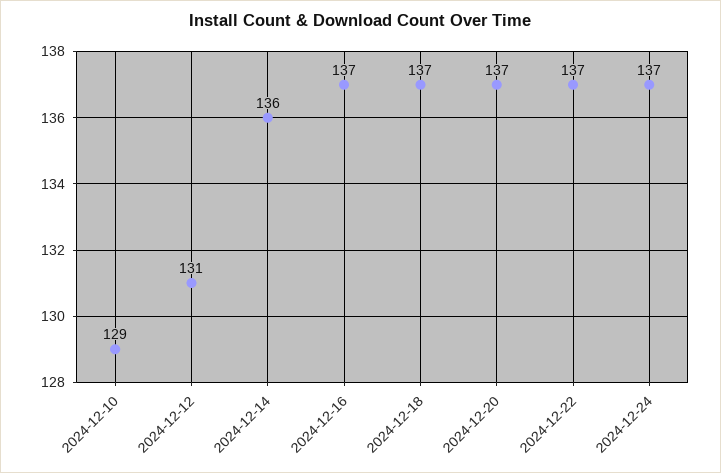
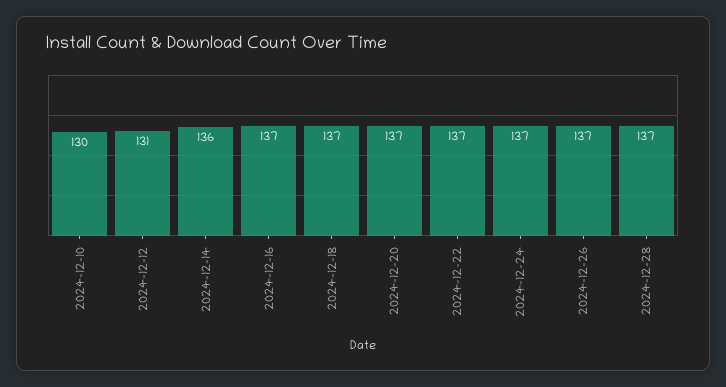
2024-12-10: 129 -> 130
2024-12-26: none -> 137
2024-12-28: none -> 137

